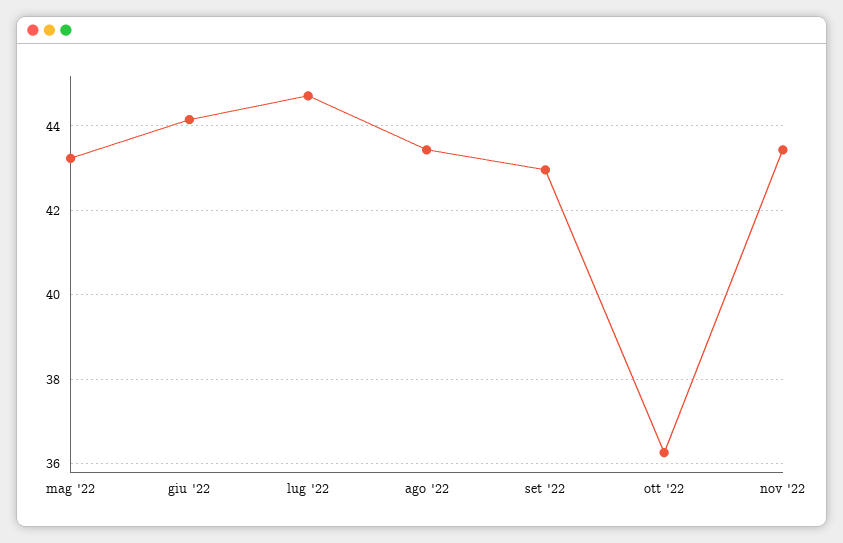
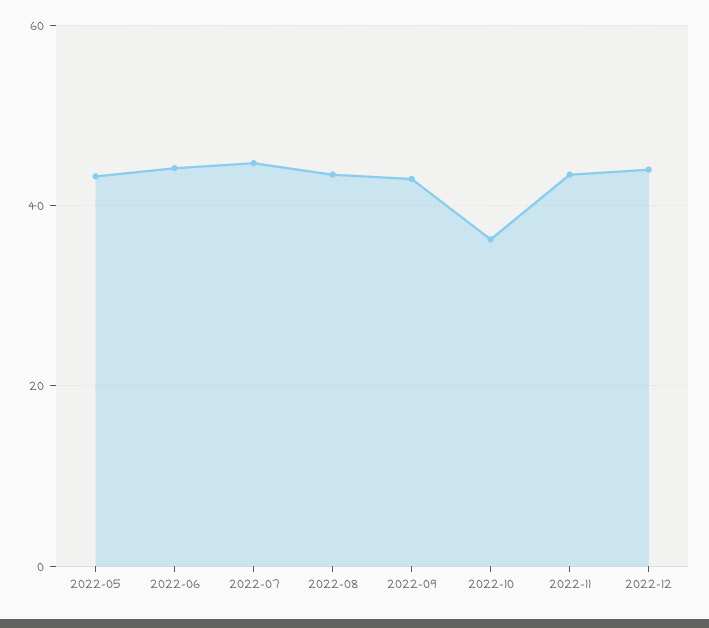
2022-12: none -> 44

